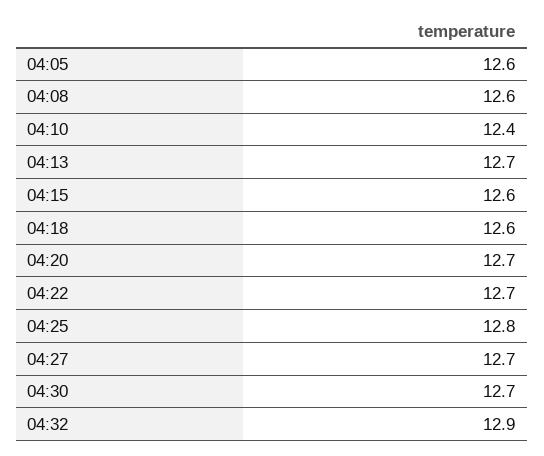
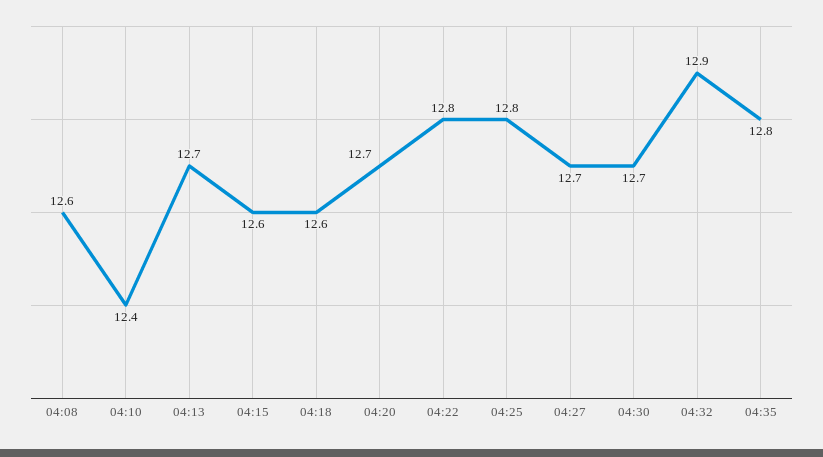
04:05: 12.6 -> none
04:22: 12.7 -> 12.8
04:35: none -> 12.8

